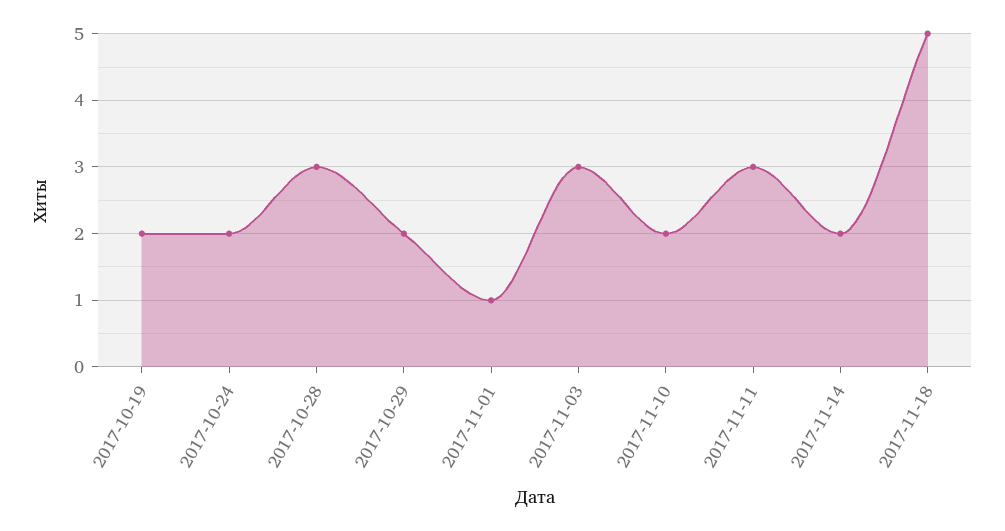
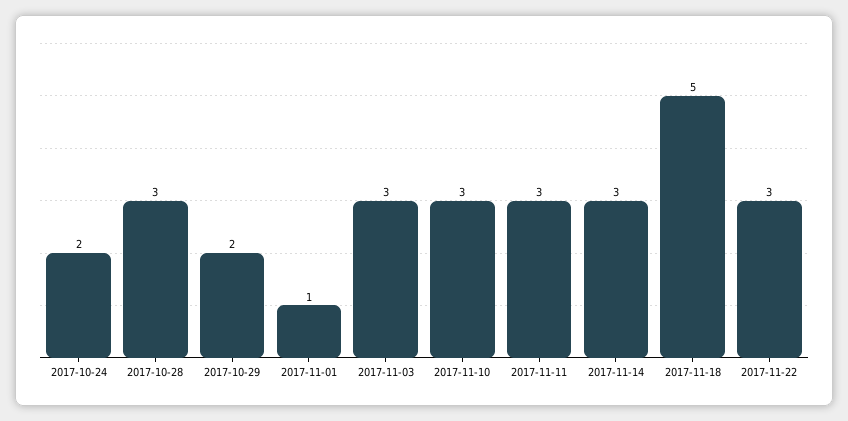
2017-10-19: 2 -> none
2017-11-10: 2 -> 3
2017-11-14: 2 -> 3
2017-11-22: none -> 3

